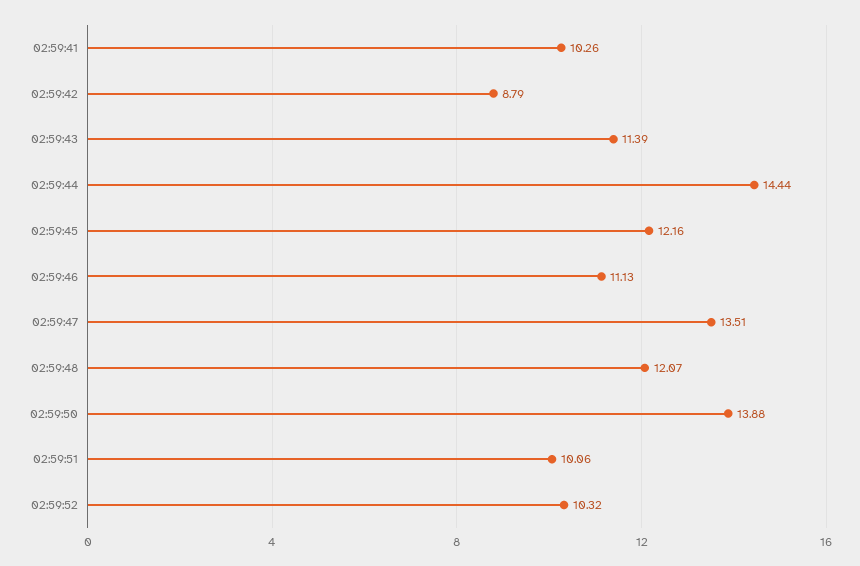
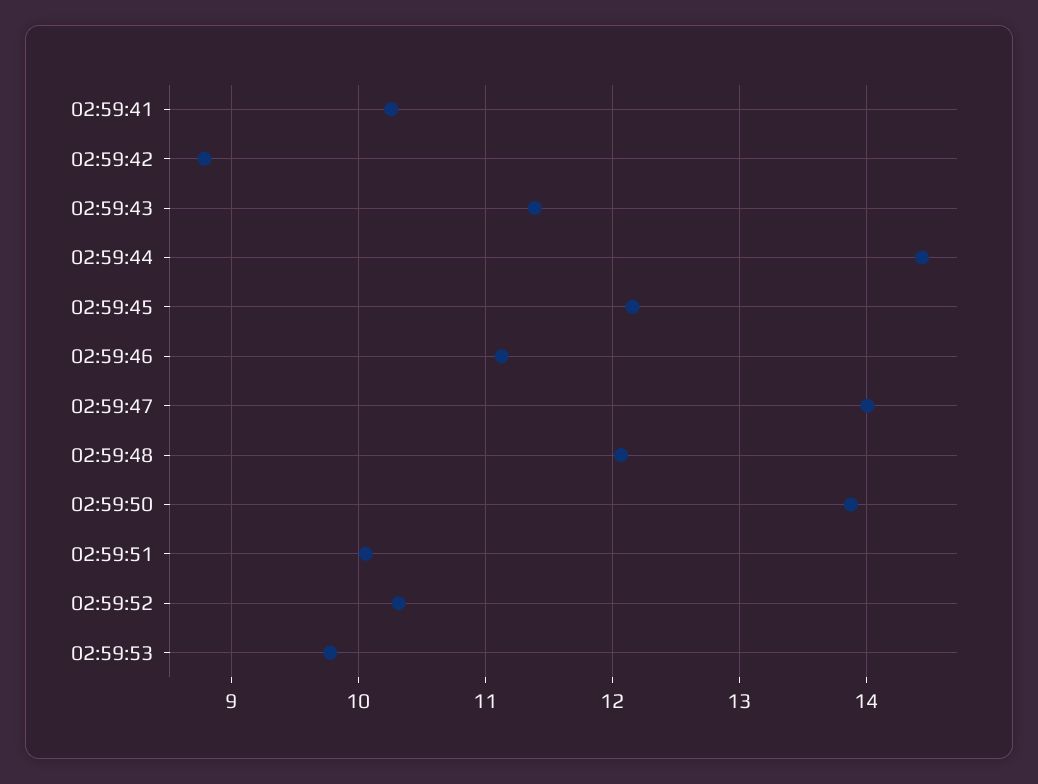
02:59:47: 13.51 -> 14
02:59:53: none -> 9.8

